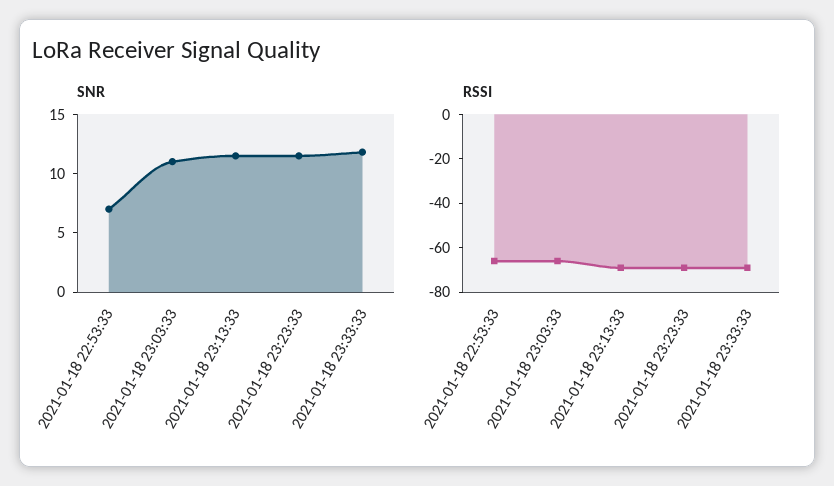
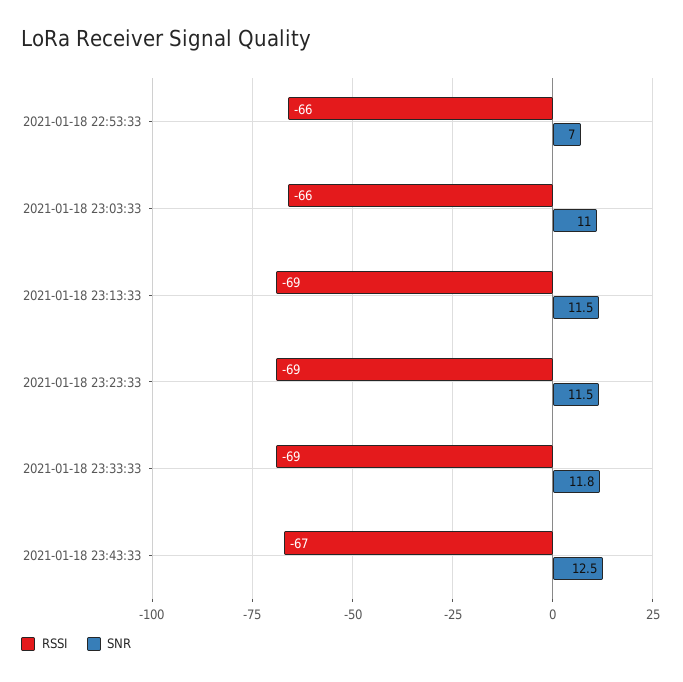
RSSI, 2021-01-18 23:43:33: none -> -67
SNR, 2021-01-18 23:43:33: none -> 12.5

